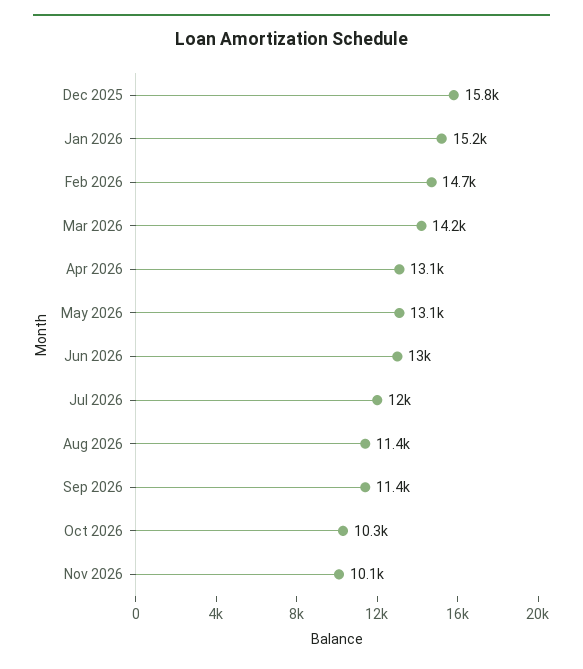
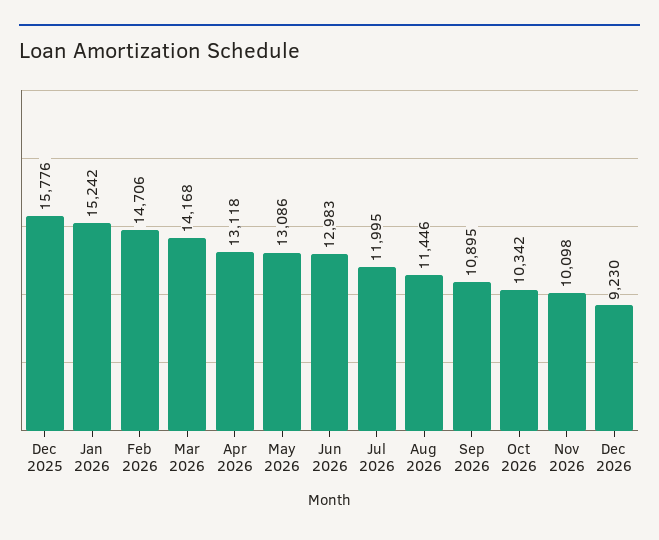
Sep 2026: 11400 -> 10895
Dec 2026: none -> 9230

